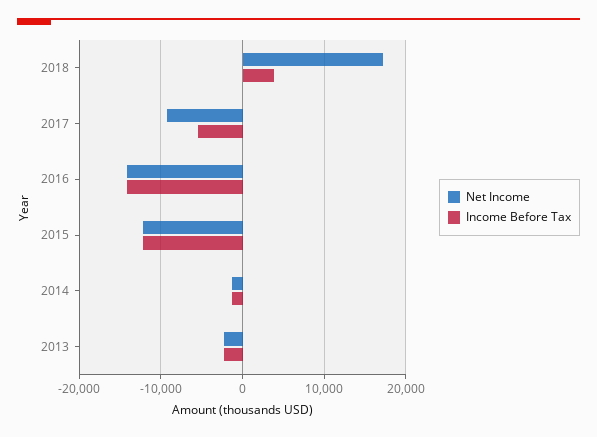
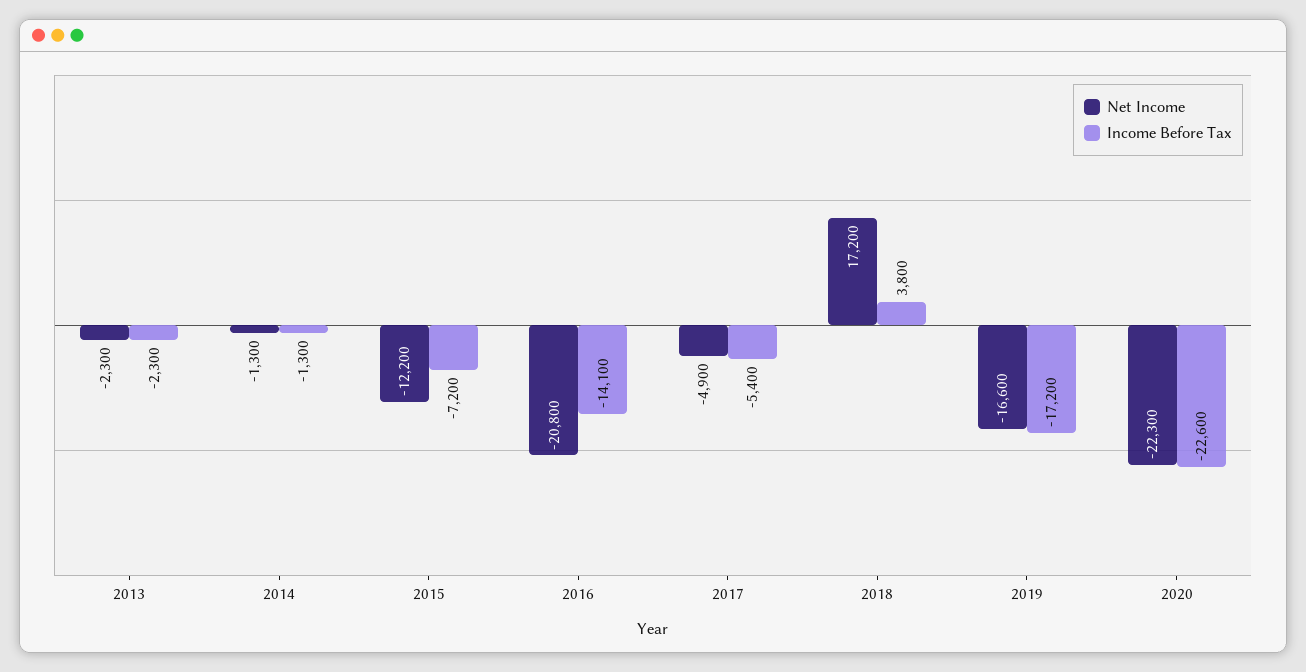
Net Income, 2017: -9000 -> -4900
Net Income, 2016: -14000 -> -20800
Income Before Tax, 2015: -12000 -> -7200
Net Income, 2019: none -> -16600
Income Before Tax, 2019: none -> -17200
Net Income, 2020: none -> -22300
Income Before Tax, 2020: none -> -22600

